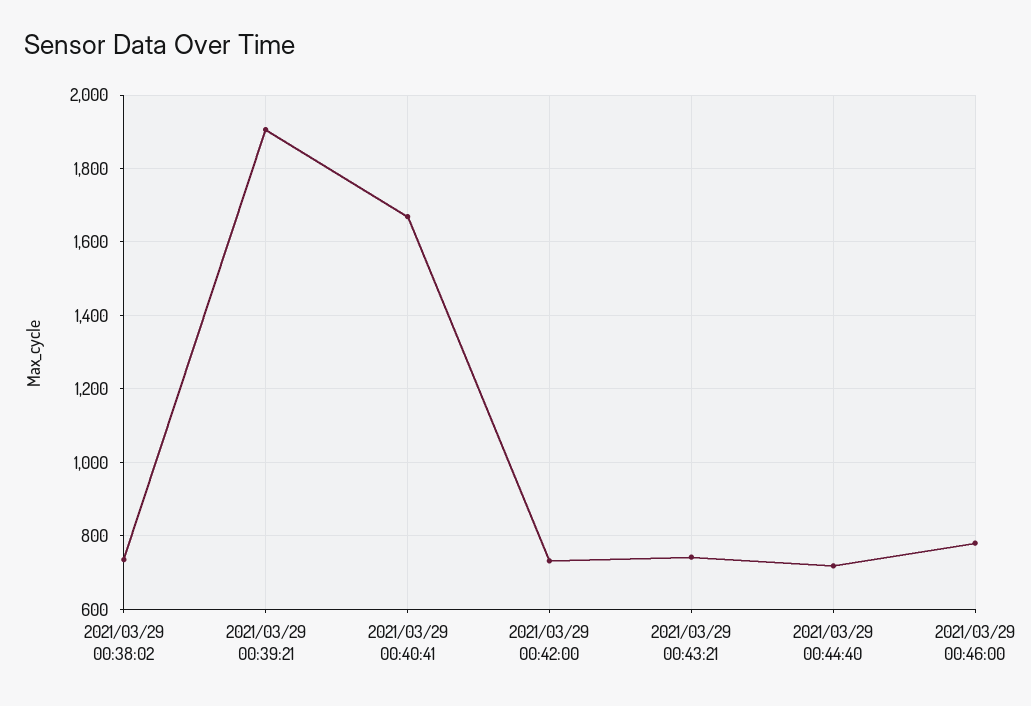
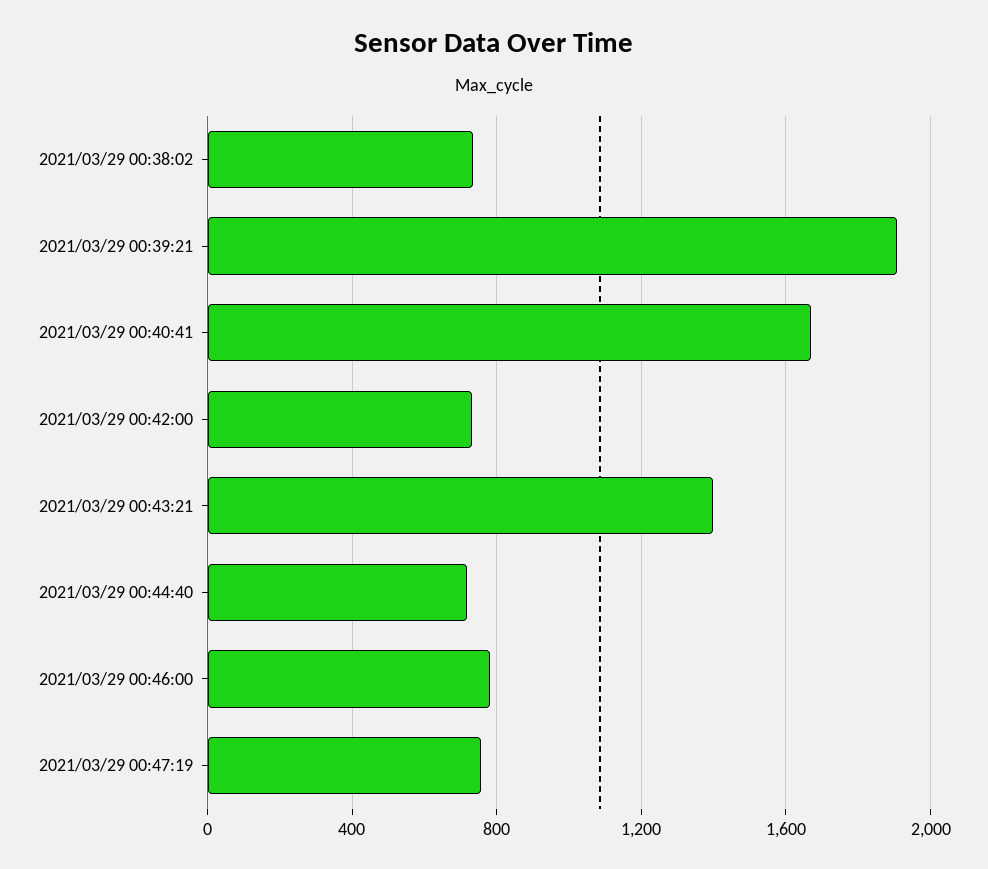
2021/03/29 00:43:21: 740 -> 1400
2021/03/29 00:47:19: none -> 750

